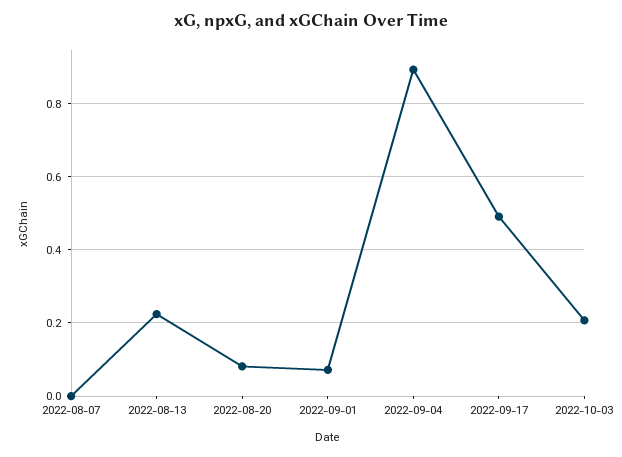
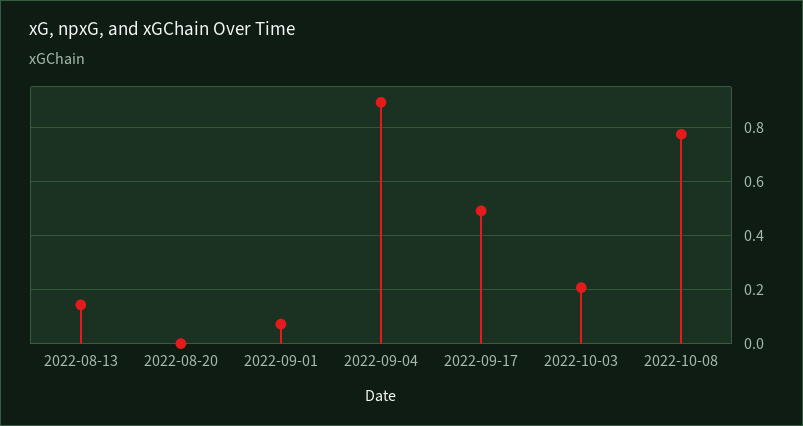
2022-08-07: 0 -> none
2022-08-13: 0.22 -> 0.15
2022-08-20: 0.08 -> 0
2022-10-08: none -> 0.775

